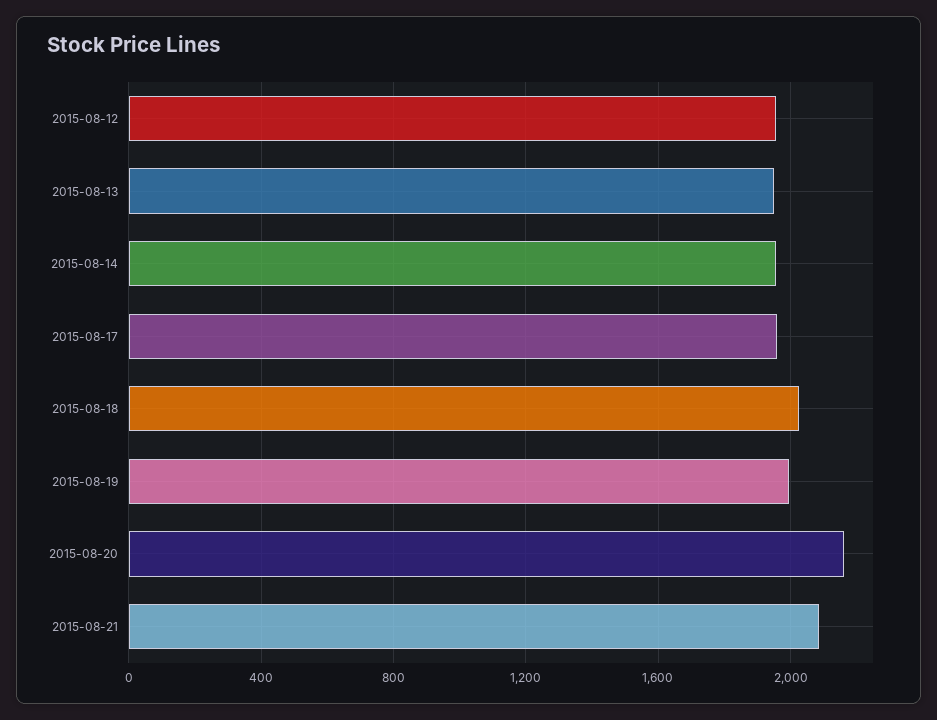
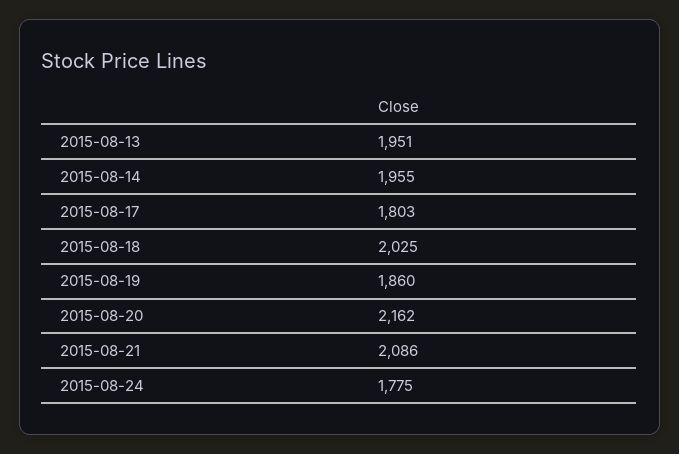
2015-08-12: 1950 -> none
2015-08-17: 1950 -> 1803
2015-08-19: 2000 -> 1860
2015-08-24: none -> 1775

